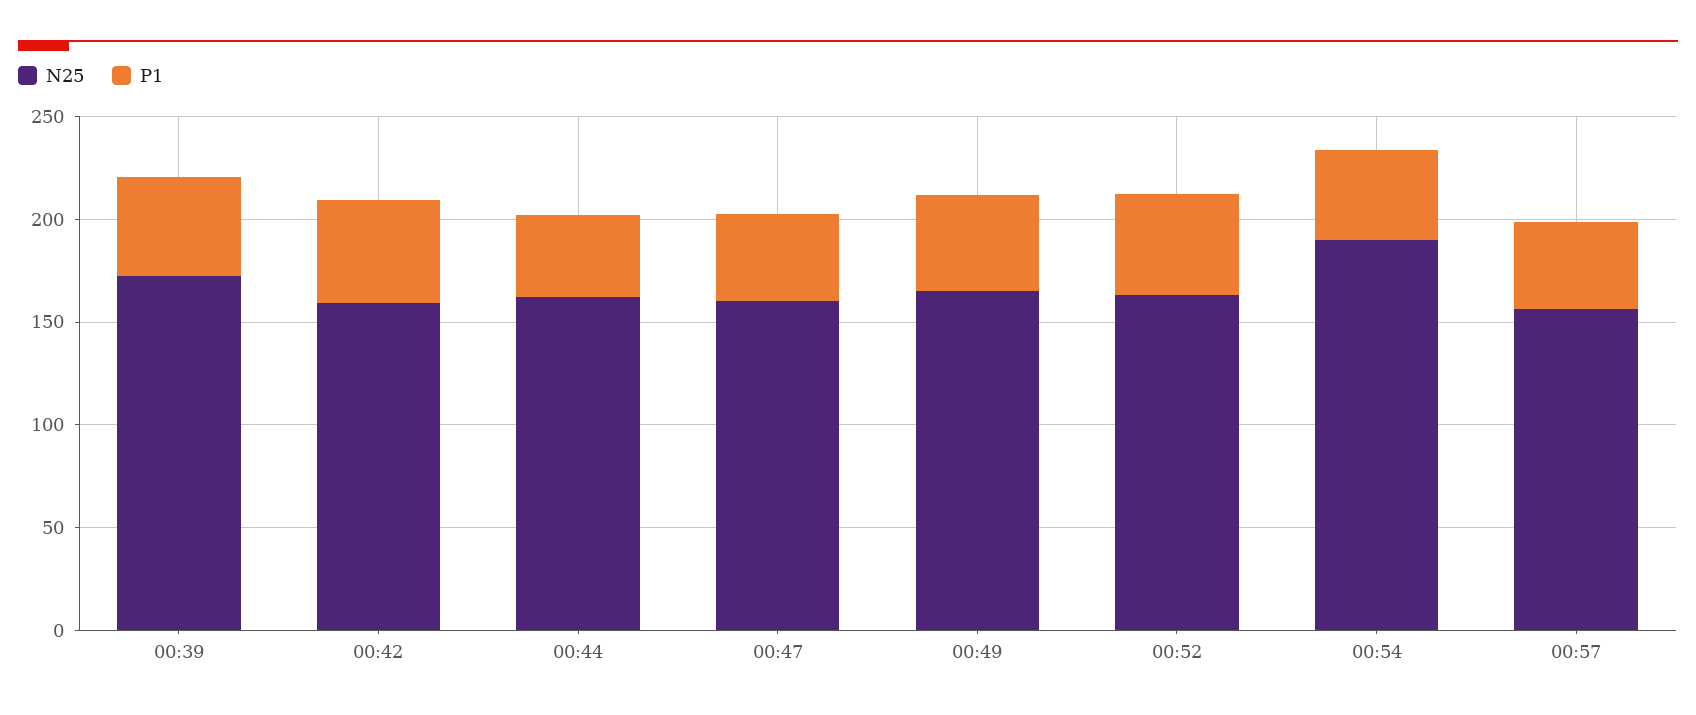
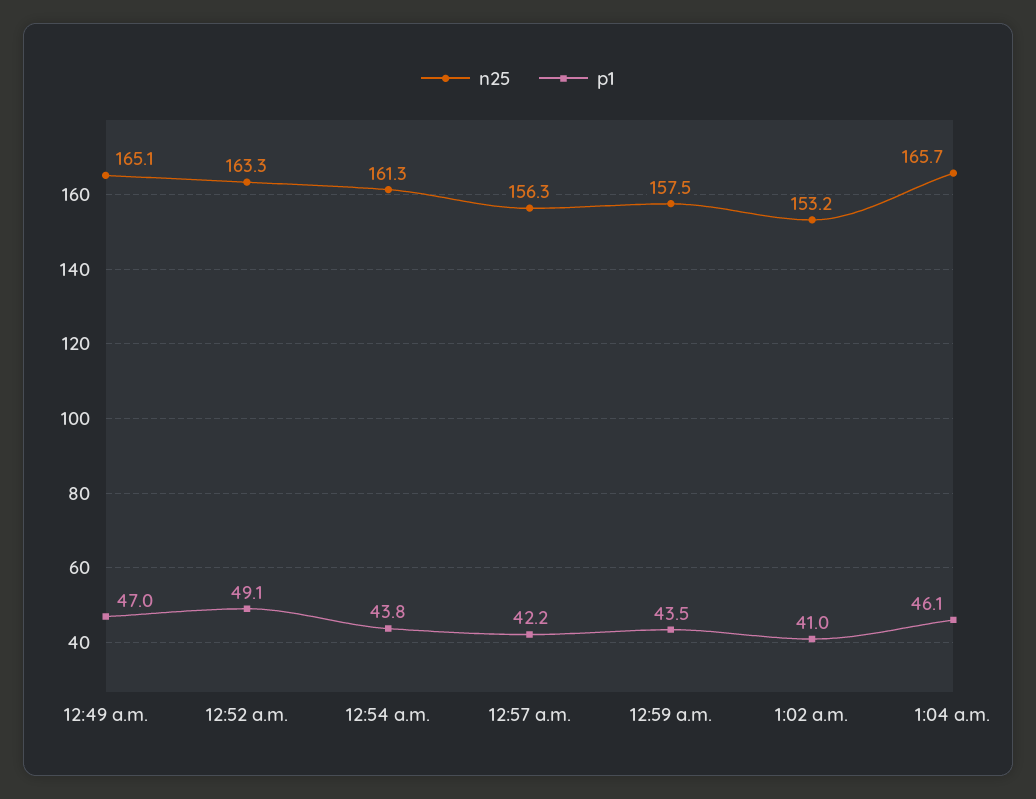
N25, 00:39: 170 -> none
P1, 00:39: 50 -> none
N25, 00:42: 160 -> none
P1, 00:42: 50 -> none
N25, 00:44: 160 -> none
P1, 00:44: 40 -> none
N25, 00:47: 160 -> none
P1, 00:47: 40 -> none
N25, 00:54: 190 -> 161.3
N25, 12:59 a.m.: none -> 157.5
P1, 12:59 a.m.: none -> 43.5
N25, 1:02 a.m.: none -> 153.2
P1, 1:02 a.m.: none -> 41
N25, 1:04 a.m.: none -> 165.7
P1, 1:04 a.m.: none -> 46.1

